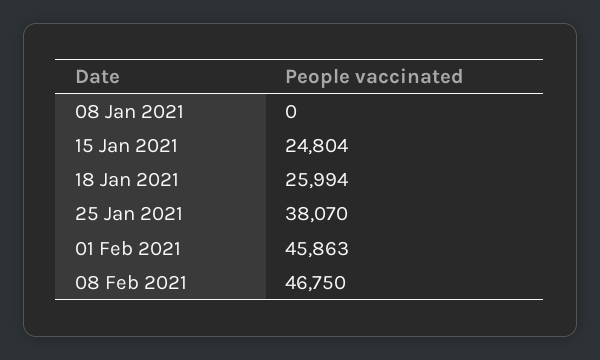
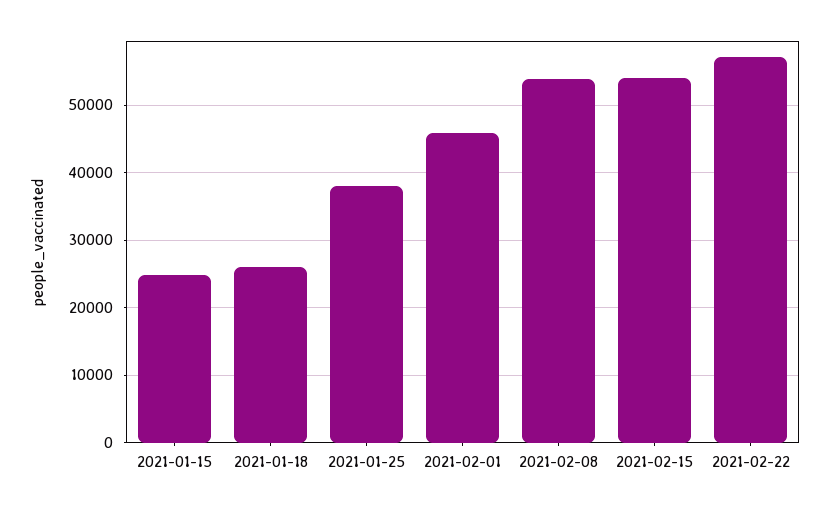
08 Jan 2021: 0 -> none
08 Feb 2021: 46750 -> 54000
2021-02-15: none -> 54000
2021-02-22: none -> 57000

